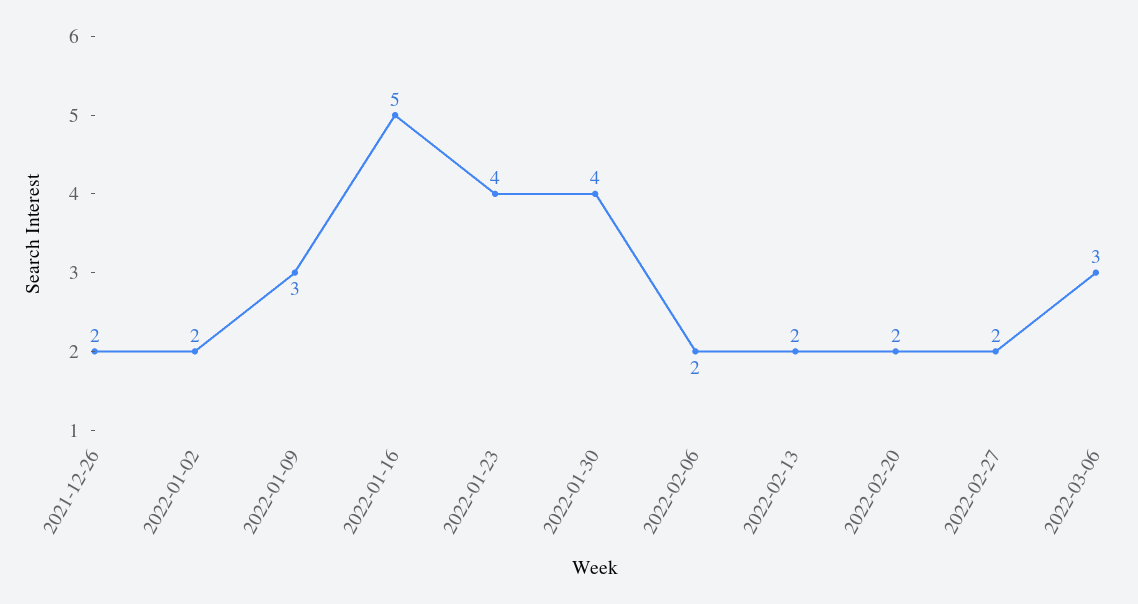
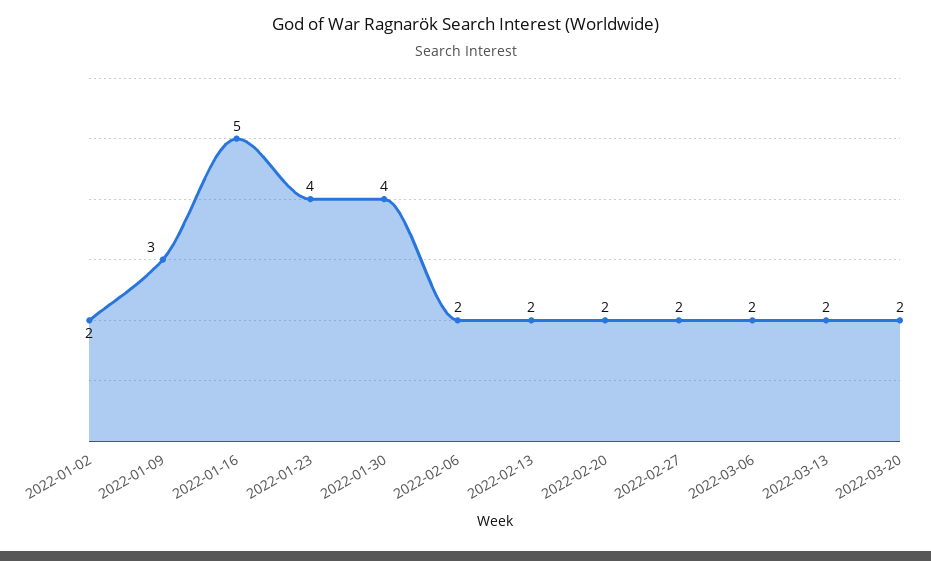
2021-12-26: 2 -> none
2022-03-06: 3 -> 2
2022-03-13: none -> 2
2022-03-20: none -> 2

